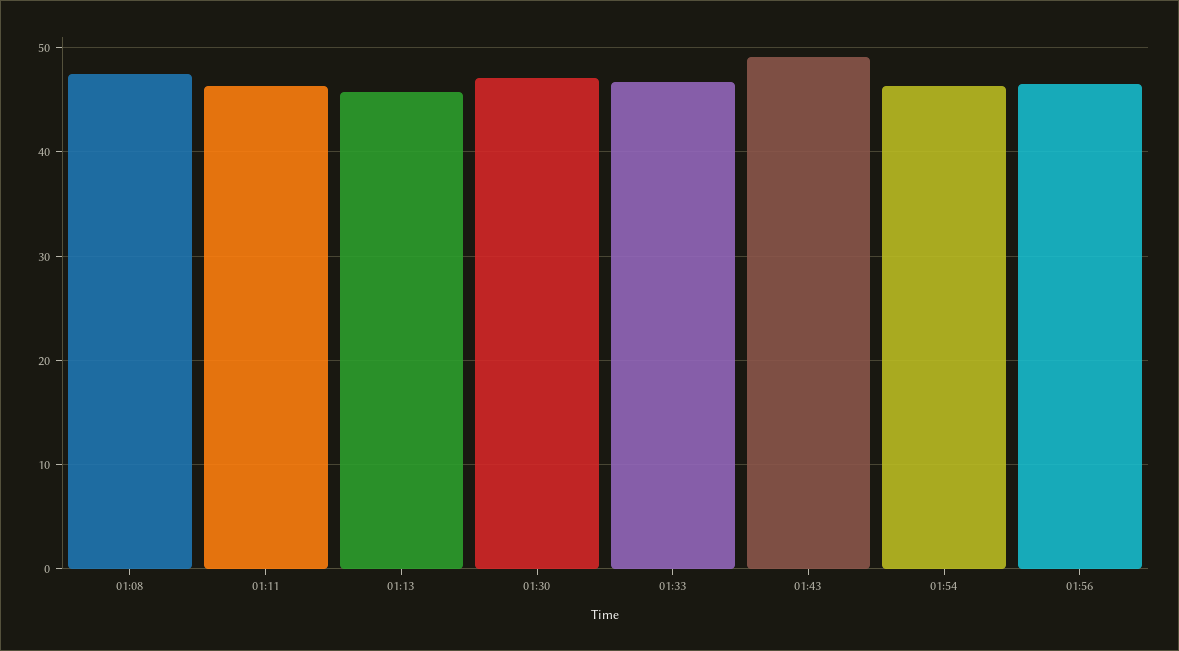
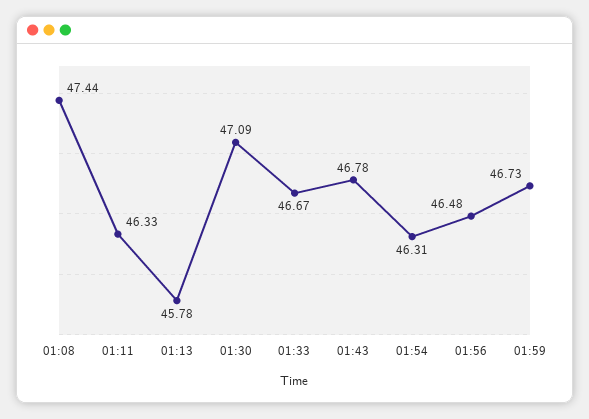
01:43: 49 -> 46.78
01:59: none -> 46.73

